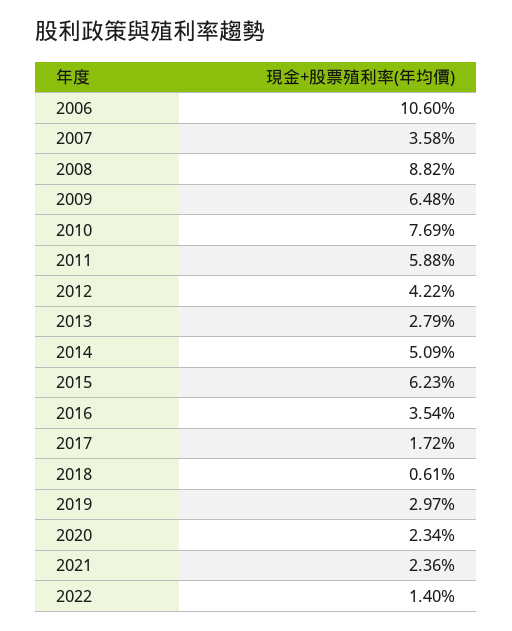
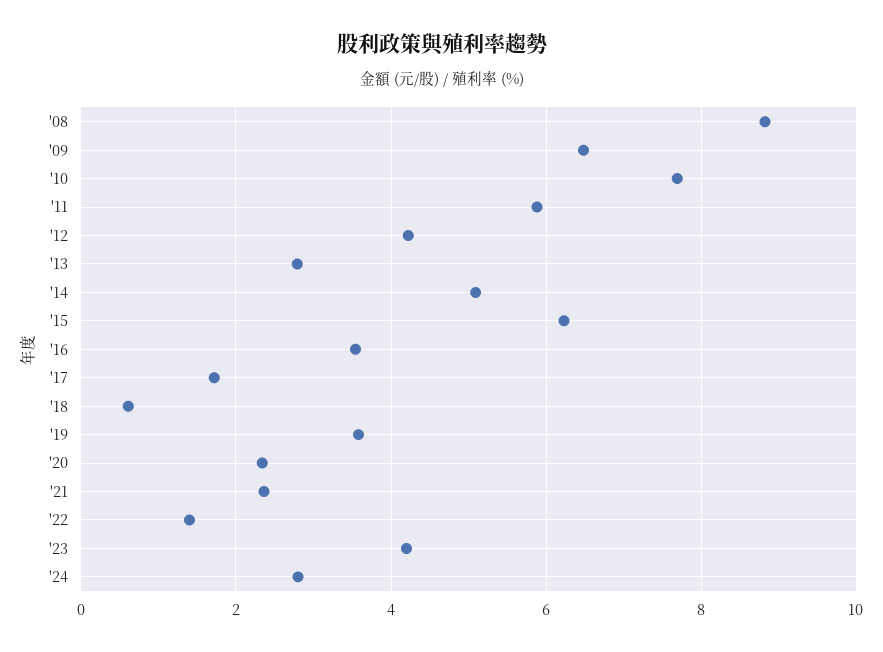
2006: 10.6 -> none
2007: 3.58 -> none
2019: 2.97 -> 3.6
'23: none -> 4.2
'24: none -> 2.8

